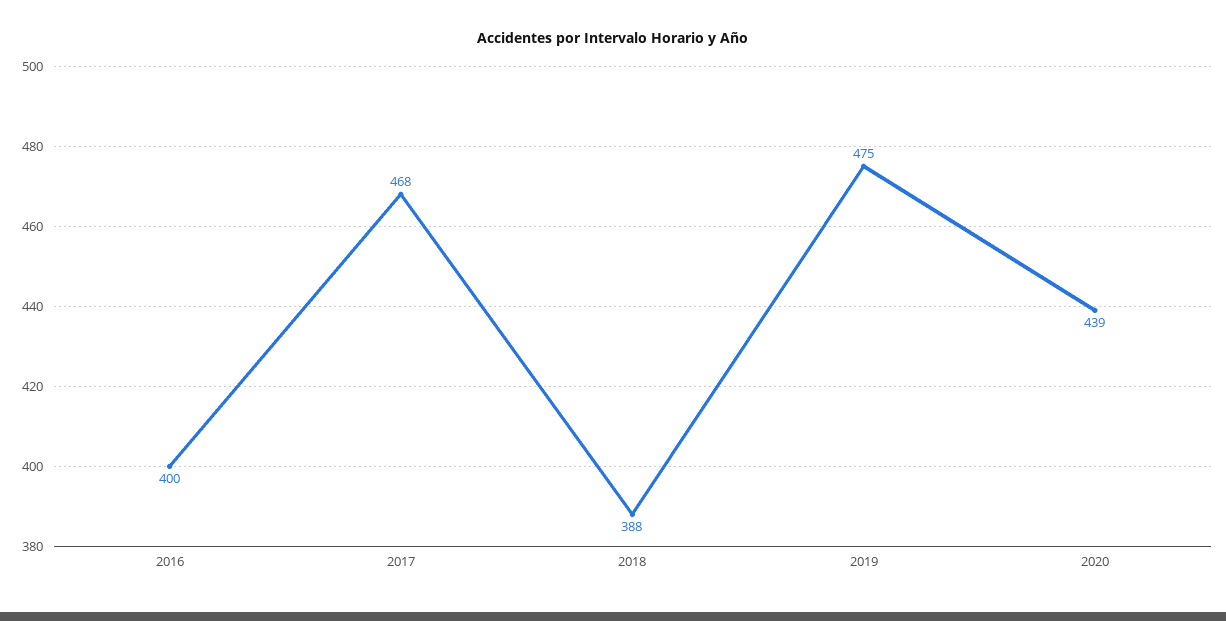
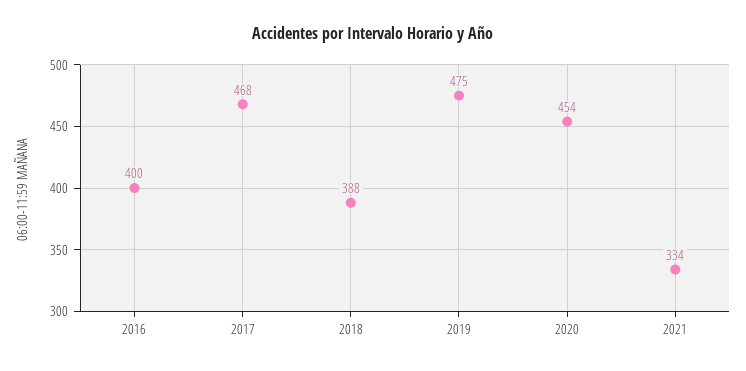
2020: 439 -> 454
2021: none -> 334

